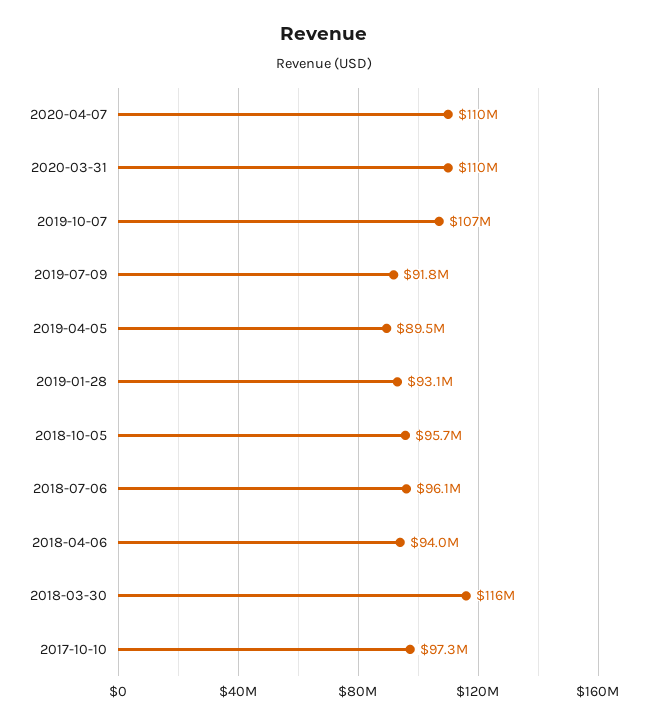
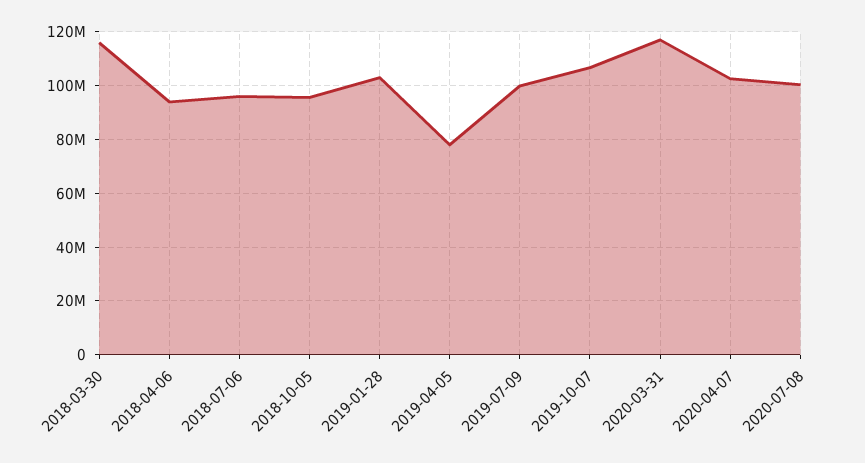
2020-04-07: 110000000 -> 102500000
2020-03-31: 110000000 -> 117500000
2019-07-09: 91800000 -> 100000000
2019-04-05: 89500000 -> 77500000
2019-01-28: 93100000 -> 102500000
2017-10-10: 97300000 -> none
2020-07-08: none -> 100000000

